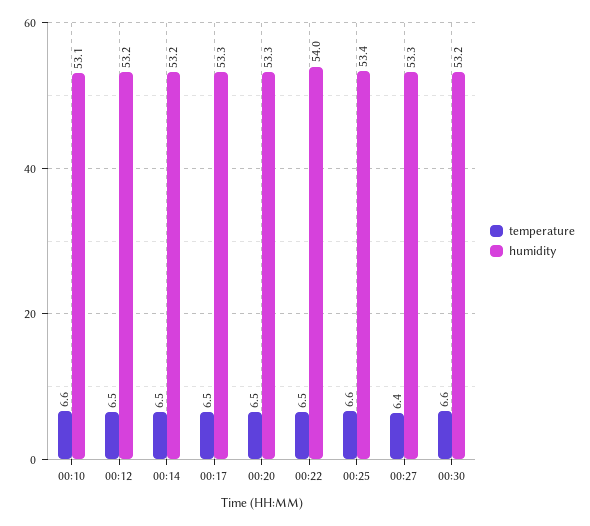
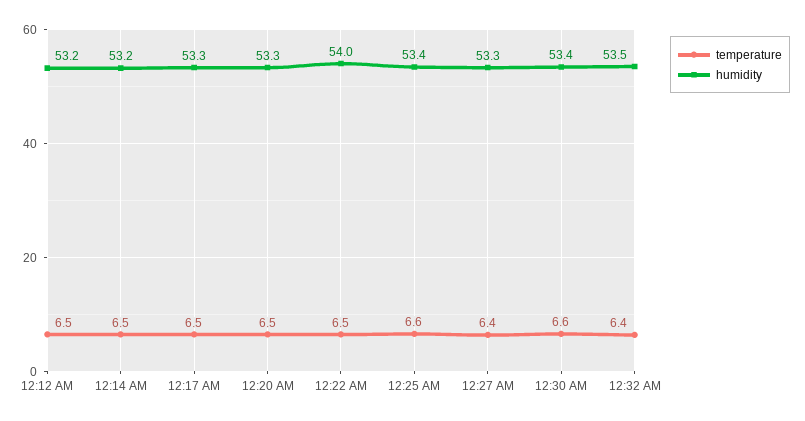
temperature, 00:10: 6.6 -> none
humidity, 00:10: 53.1 -> none
humidity, 00:30: 53.2 -> 53.4
temperature, 12:32 AM: none -> 6.4
humidity, 12:32 AM: none -> 53.5

